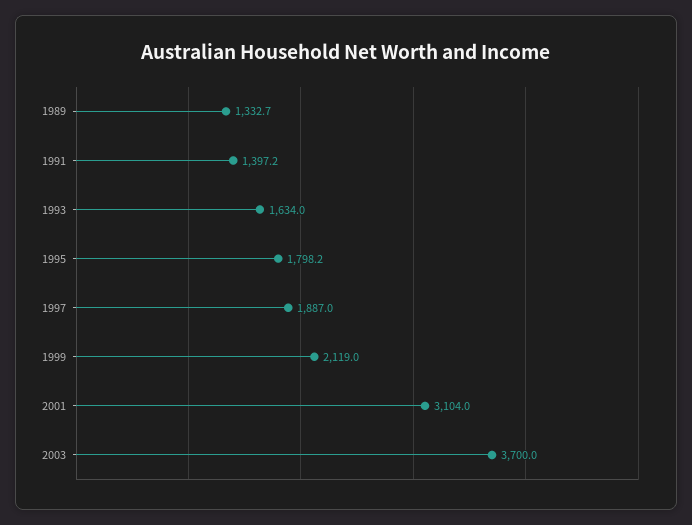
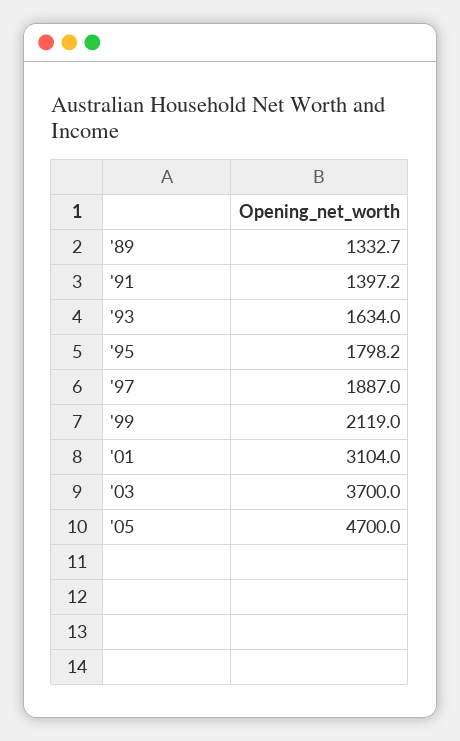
'05: none -> 4700

